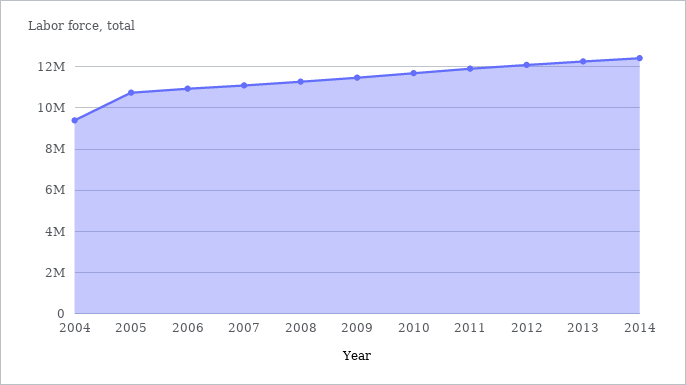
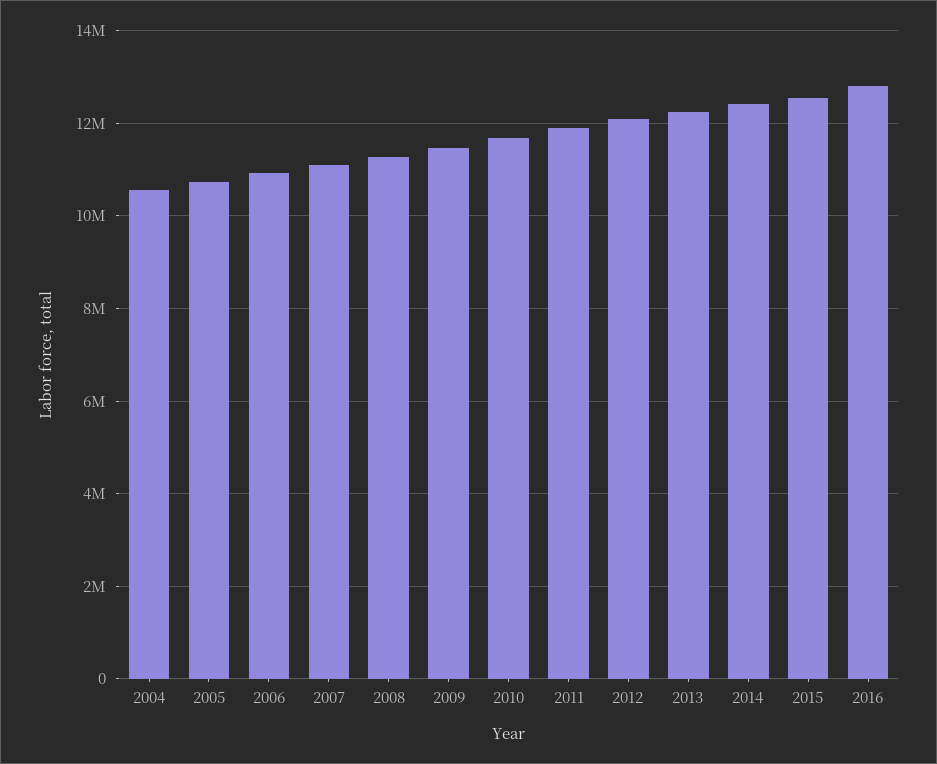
2004: 9500000 -> 10600000
2015: none -> 12600000
2016: none -> 12800000

